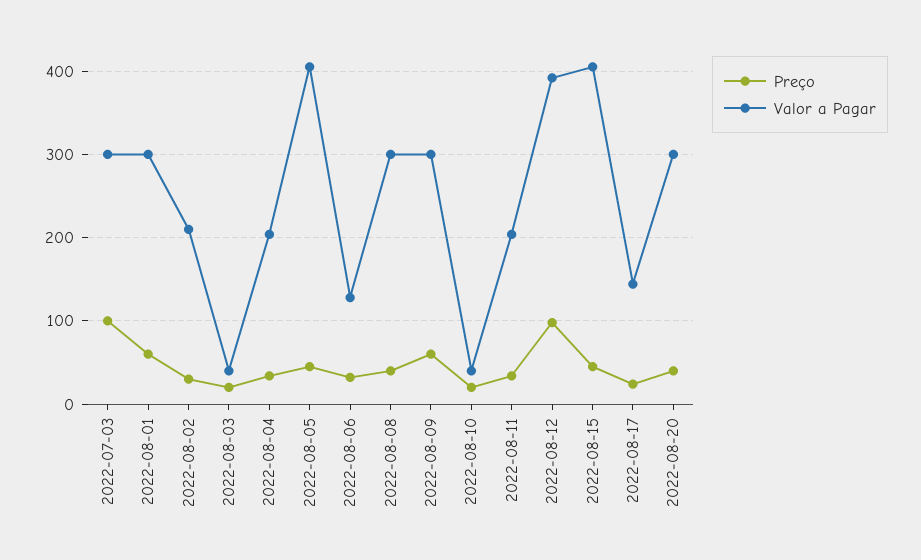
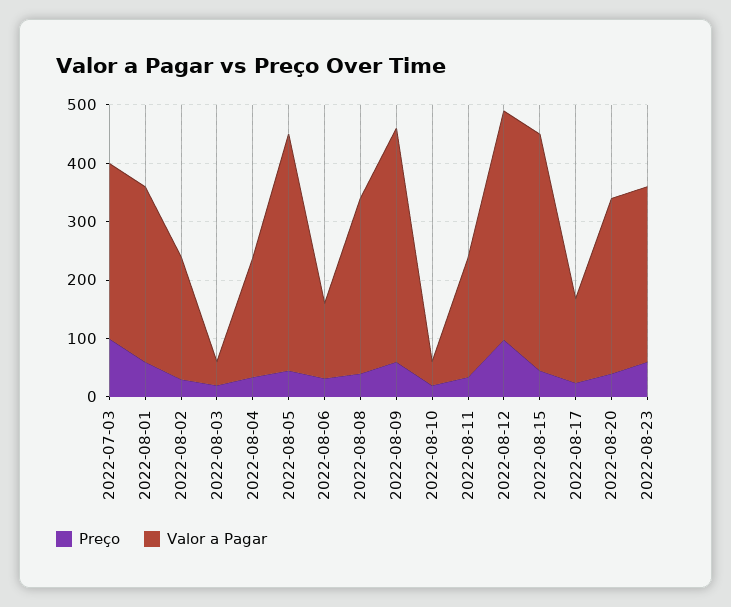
Valor a Pagar, 2022-08-09: 300 -> 400
Preço, 2022-08-23: none -> 60
Valor a Pagar, 2022-08-23: none -> 300

